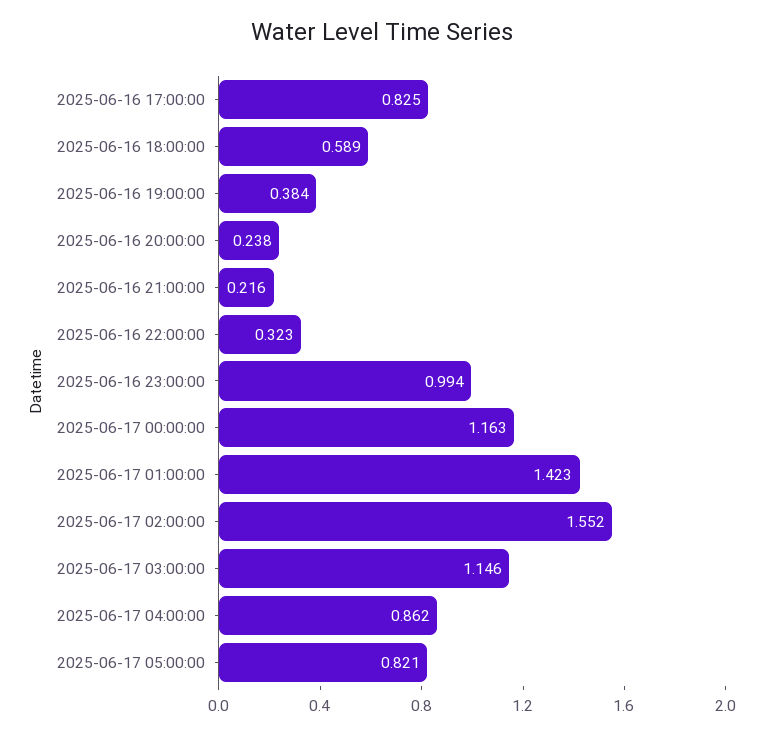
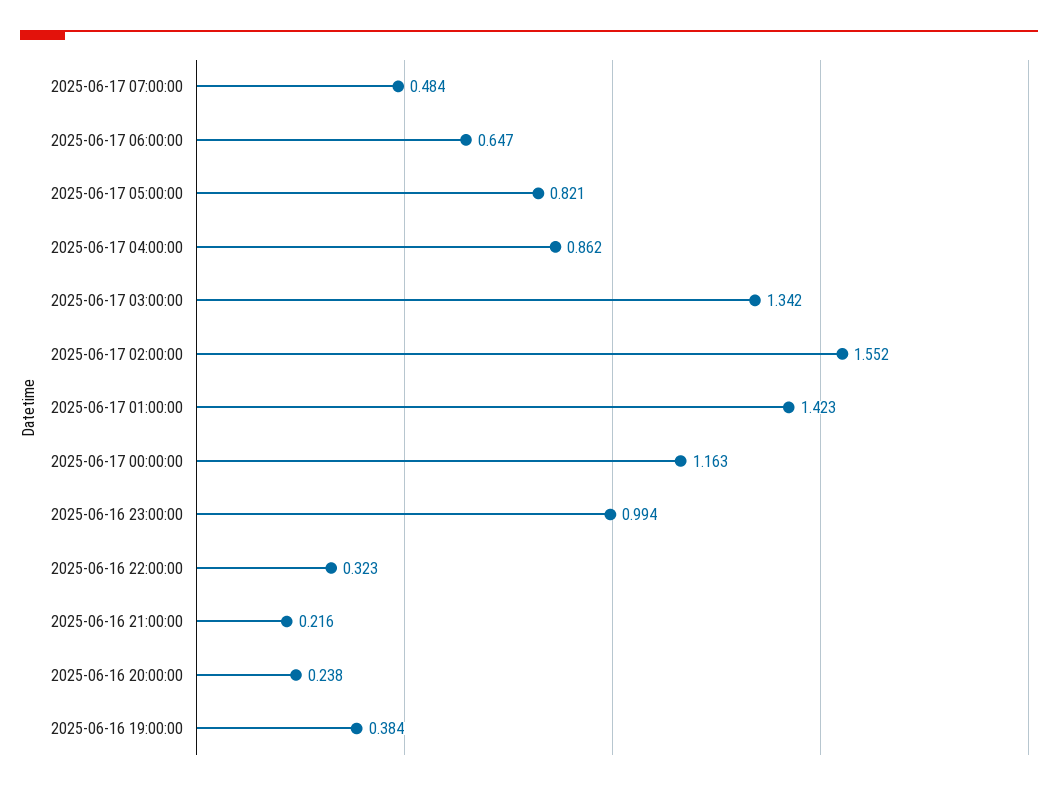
2025-06-16 17:00:00: 0.825 -> none
2025-06-16 18:00:00: 0.589 -> none
2025-06-17 03:00:00: 1.146 -> 1.342
2025-06-17 07:00:00: none -> 0.484
2025-06-17 06:00:00: none -> 0.647

